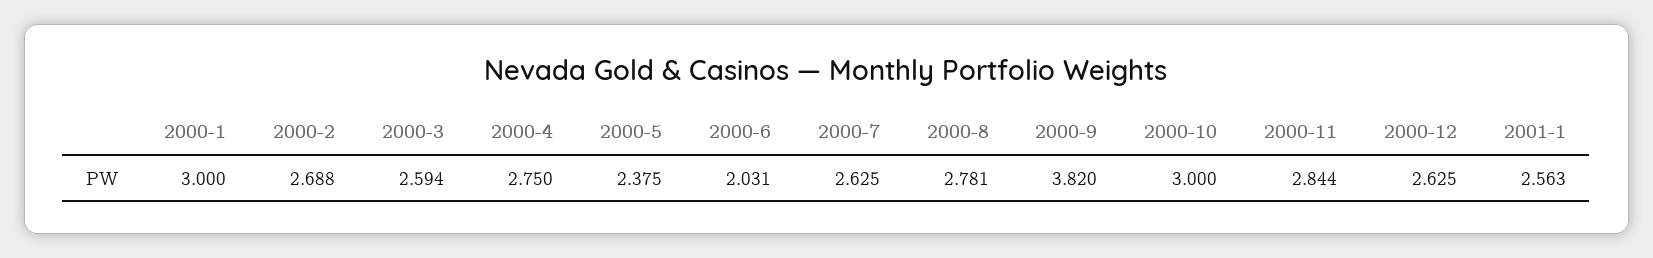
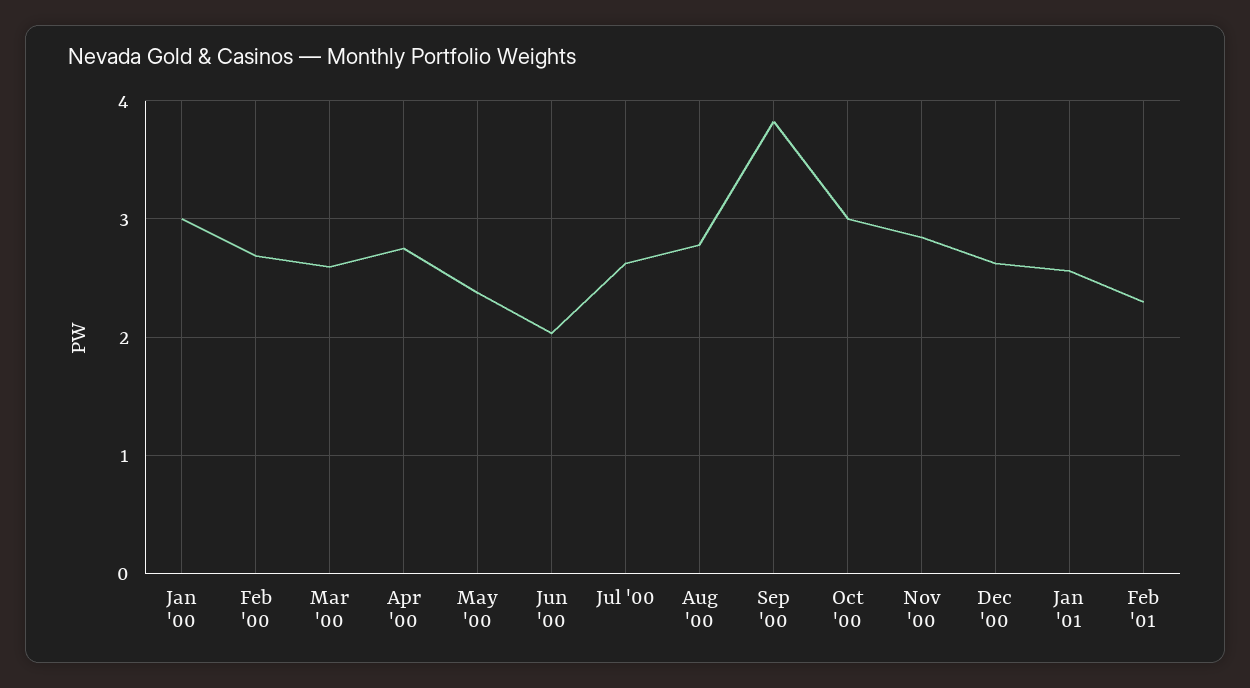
Feb '01: none -> 2.3

